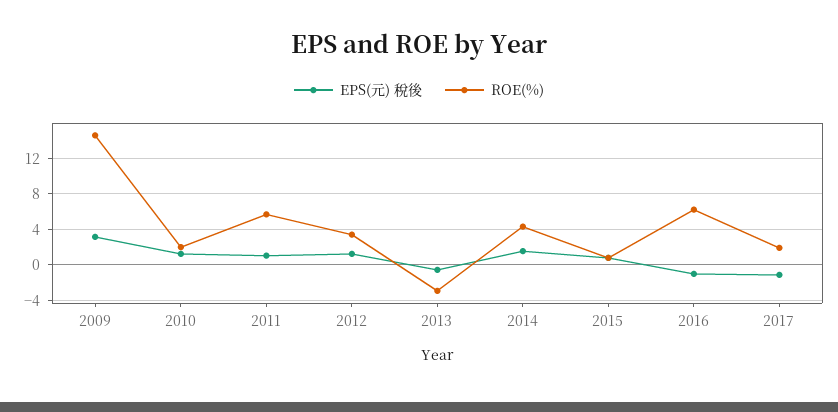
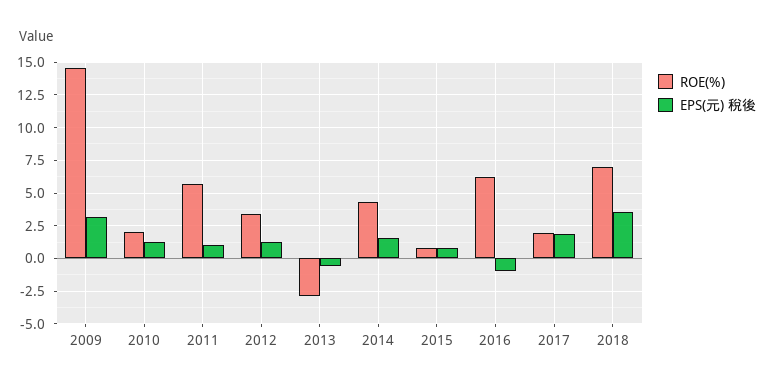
EPS(元) 稅後, 2017: -1 -> 2
ROE(%), 2018: none -> 7
EPS(元) 稅後, 2018: none -> 3.5

